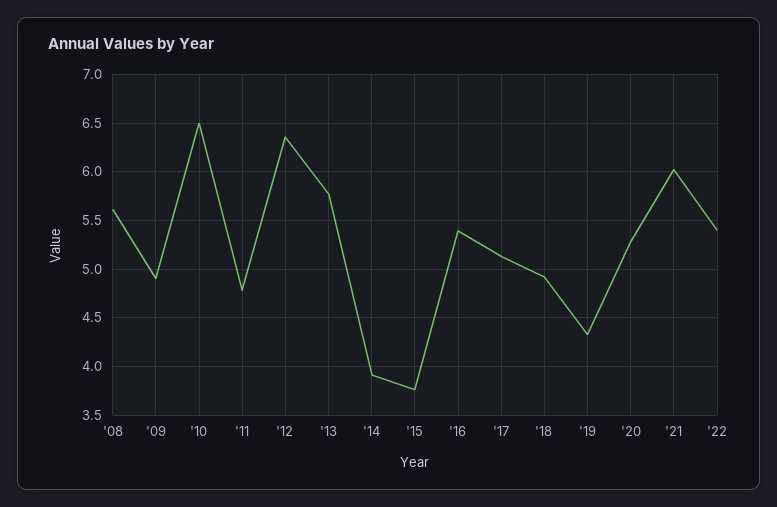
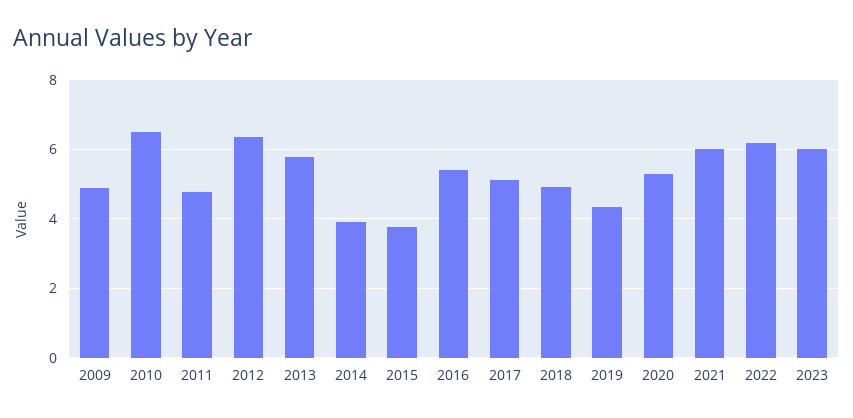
'08: 5.6 -> none
'22: 5.4 -> 6.2
2023: none -> 6

